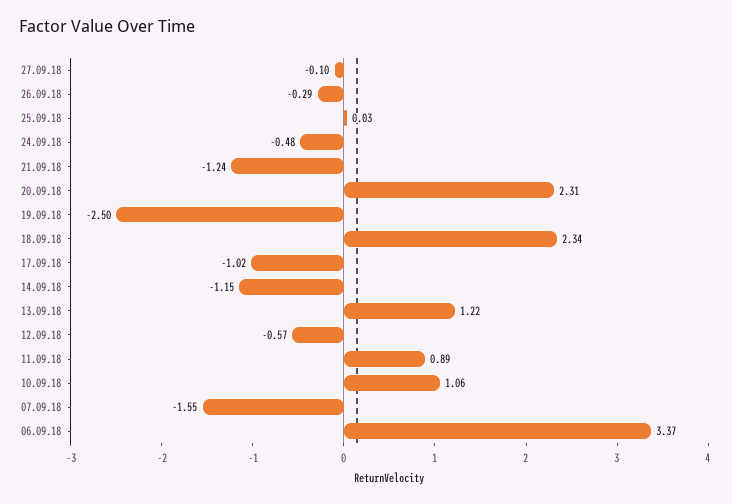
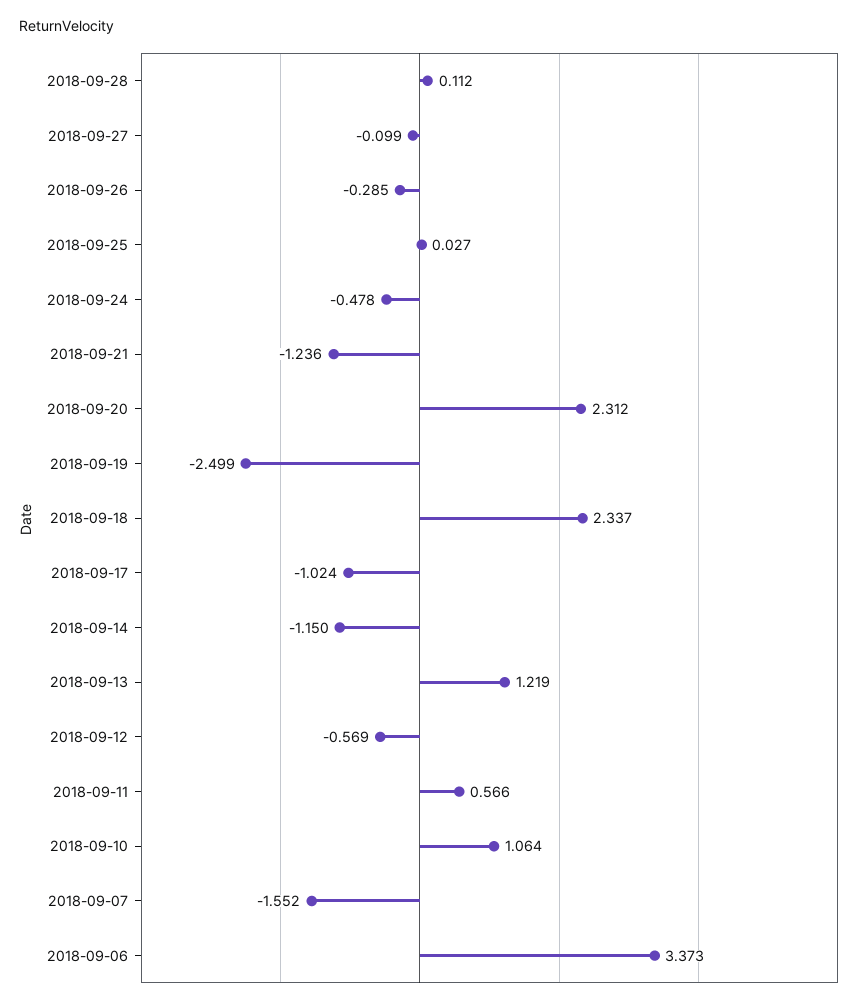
11.09.18: 0.89 -> 0.566
2018-09-28: none -> 0.112

